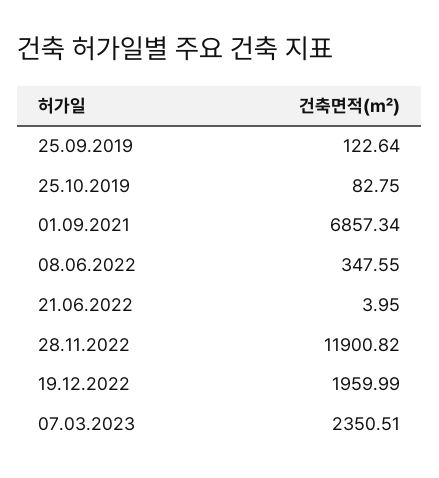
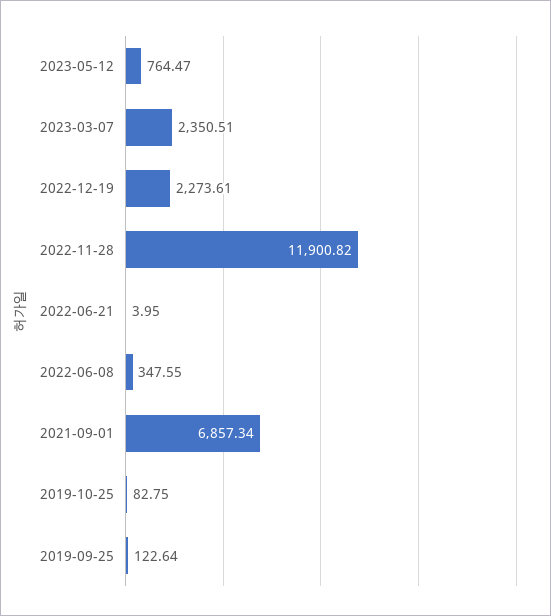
19.12.2022: 1959.99 -> 2273.61
2023-05-12: none -> 764.47

